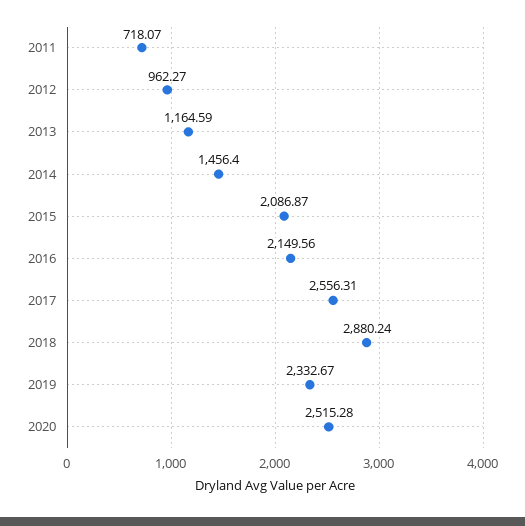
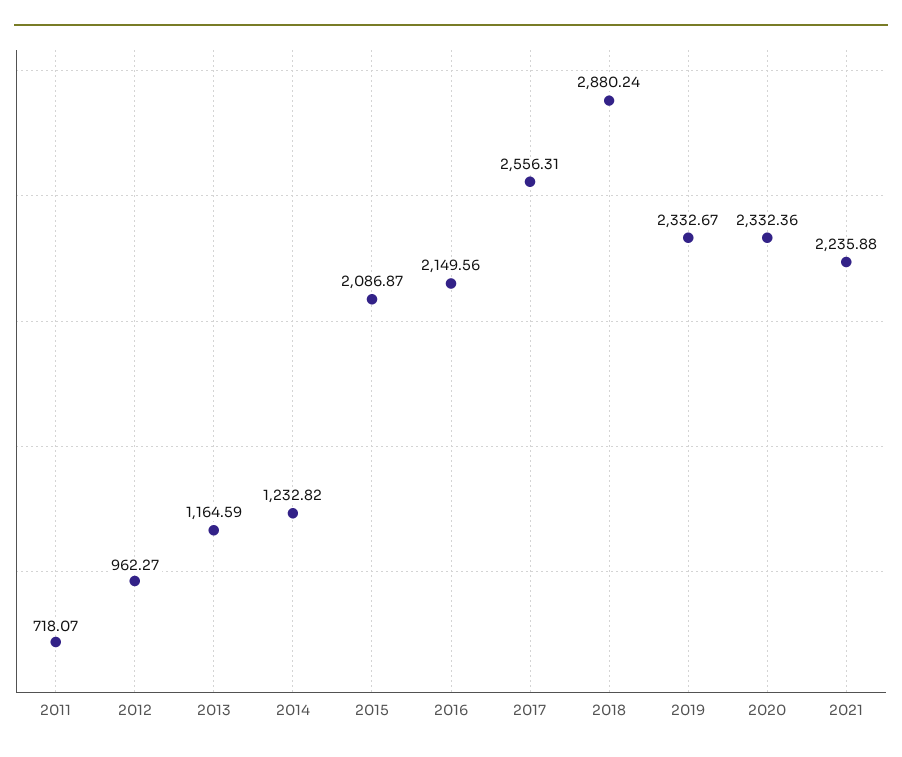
2014: 1456.4 -> 1232.82
2020: 2515.28 -> 2332.36
2021: none -> 2235.88

